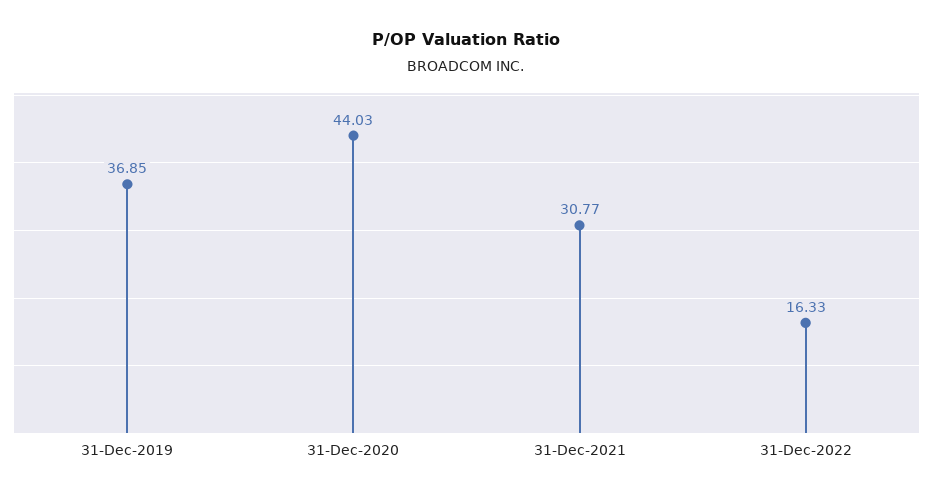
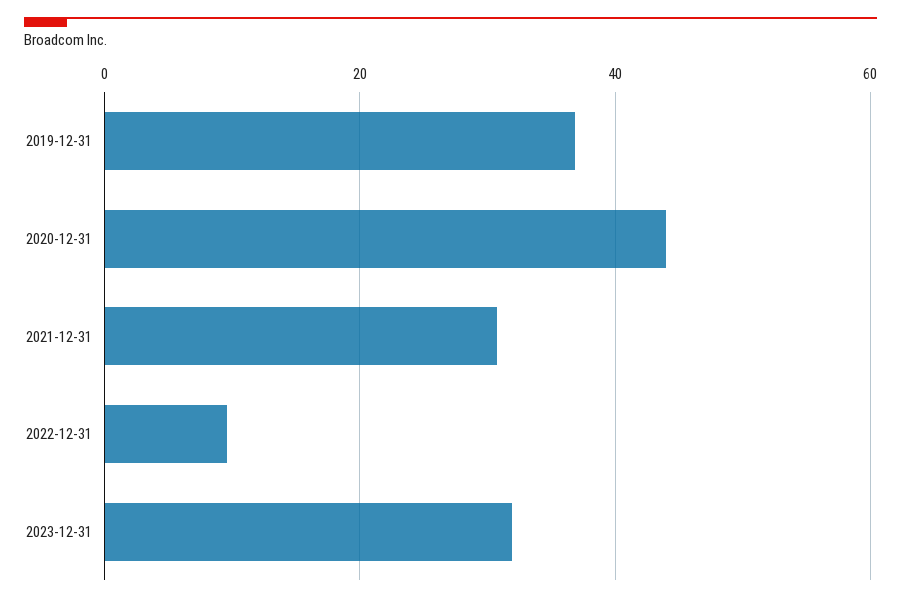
31-Dec-2022: 16.33 -> 10
2023-12-31: none -> 32

